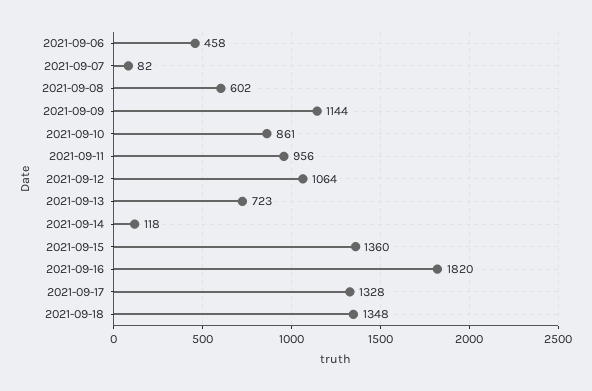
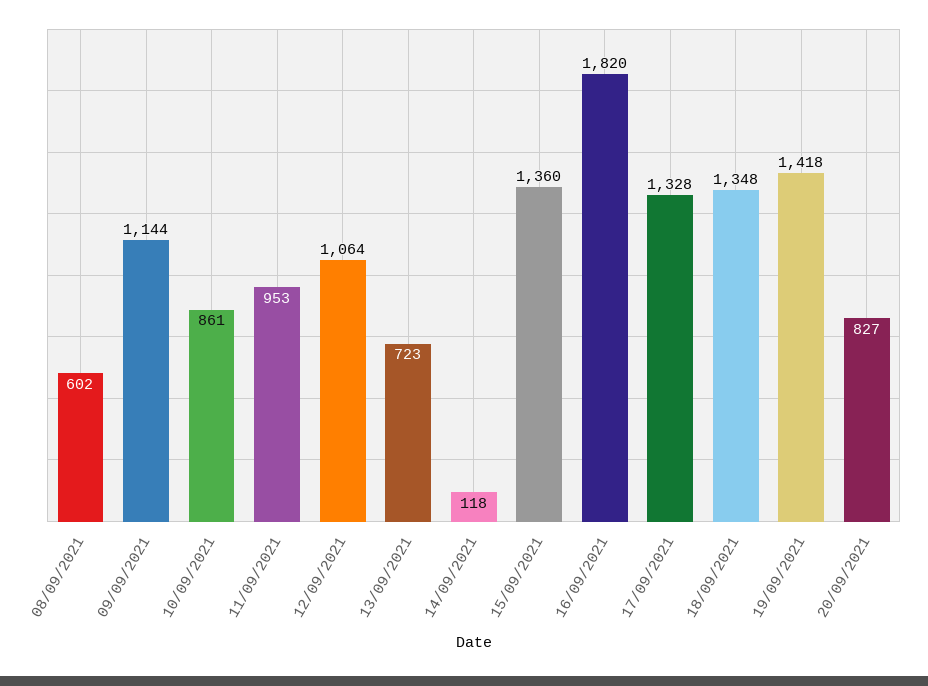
2021-09-06: 458 -> none
2021-09-07: 82 -> none
2021-09-11: 956 -> 953
19/09/2021: none -> 1418
20/09/2021: none -> 827

